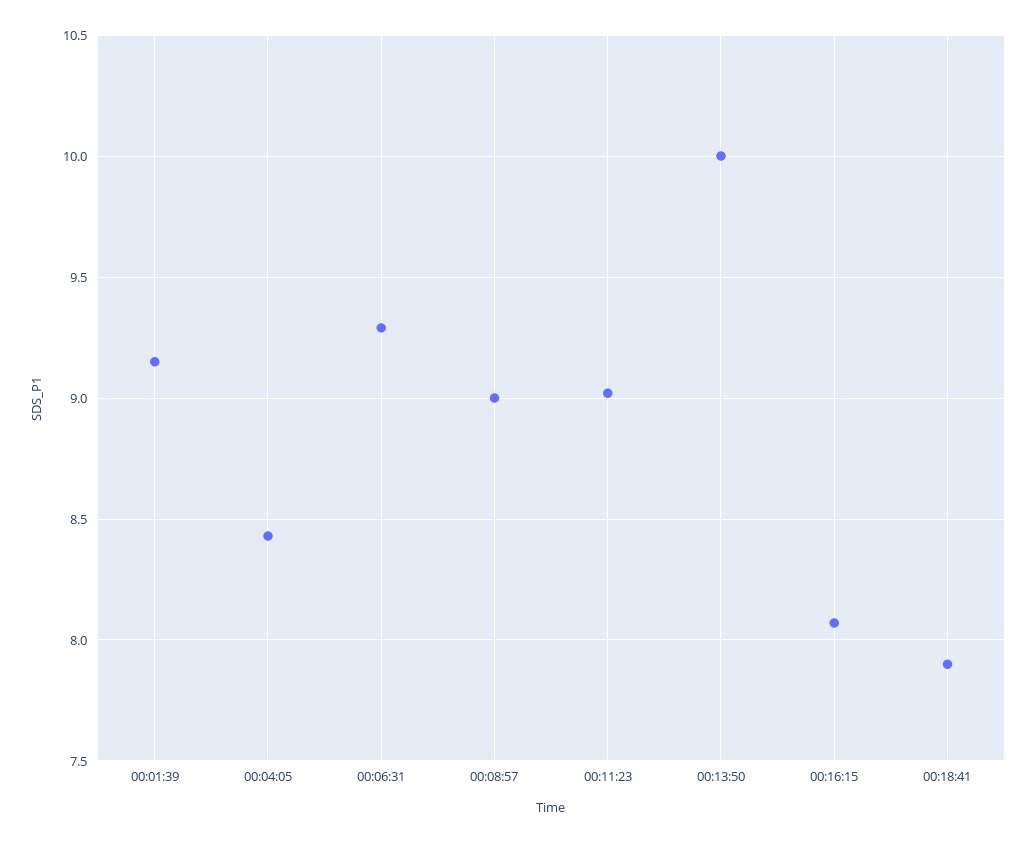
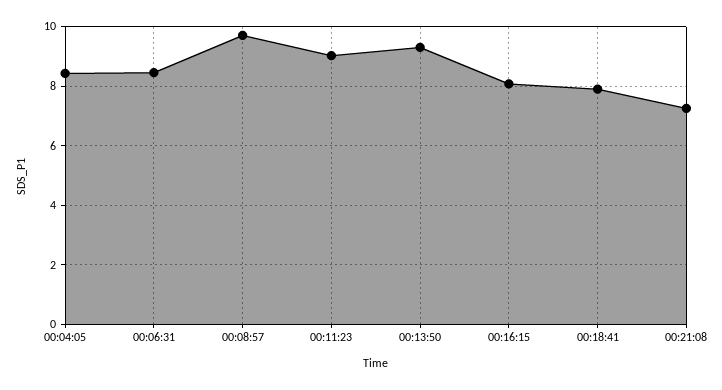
00:01:39: 9.15 -> none
00:06:31: 9.3 -> 8.5
00:08:57: 9 -> 9.75
00:13:50: 10 -> 9.25
00:21:08: none -> 7.25

